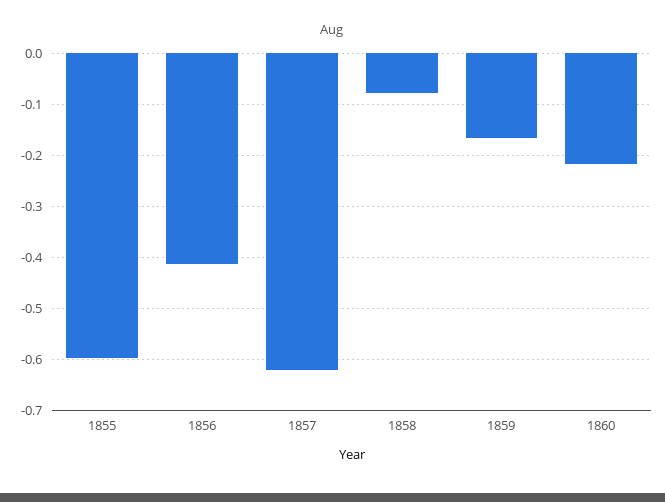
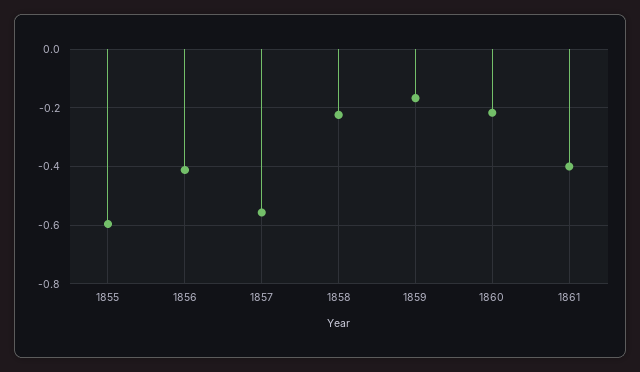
1857: -0.62 -> -0.55
1858: -0.08 -> -0.225
1861: none -> -0.4

